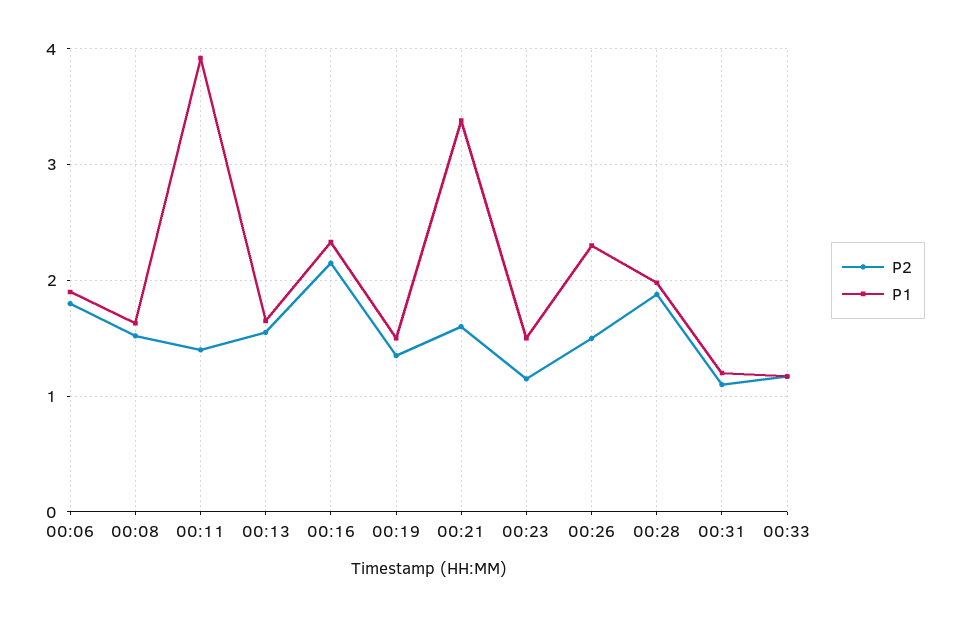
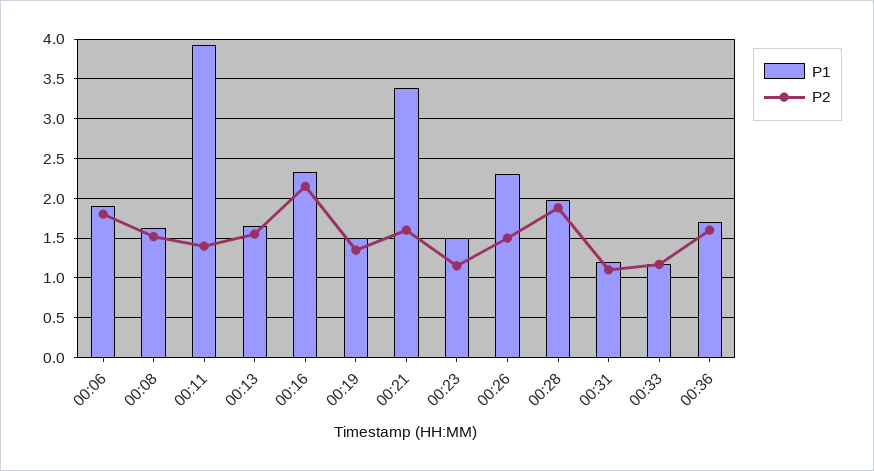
P1, 00:36: none -> 1.7
P2, 00:36: none -> 1.6

